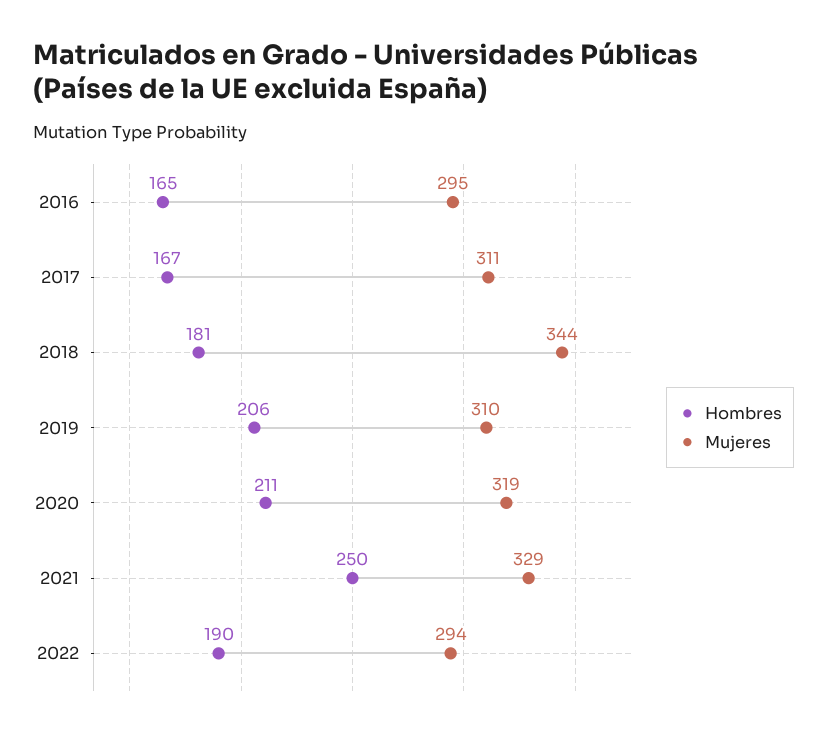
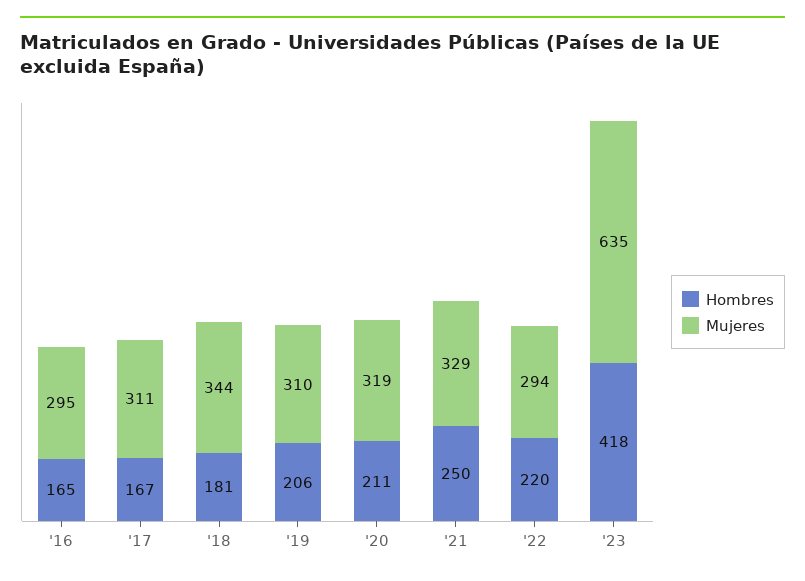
Hombres, 2022: 190 -> 220
Hombres, '23: none -> 418
Mujeres, '23: none -> 635

